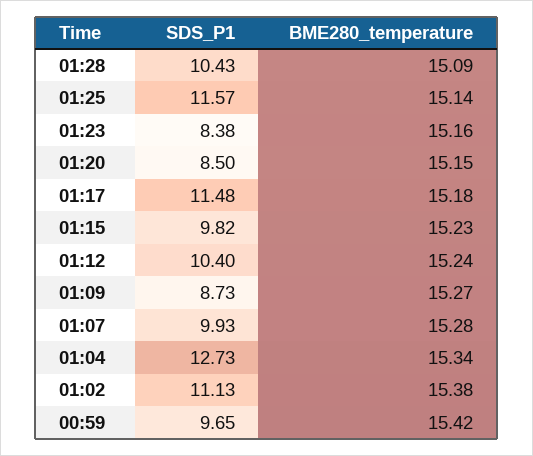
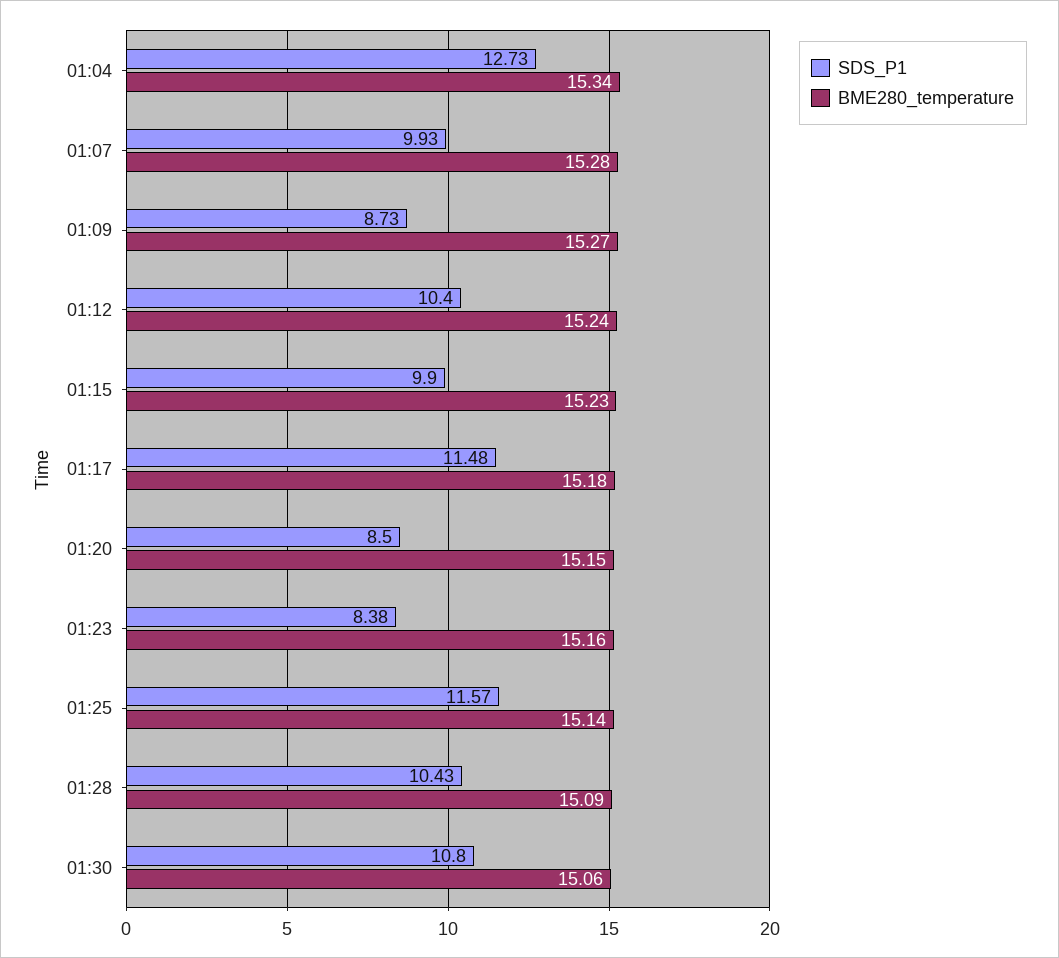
SDS_P1, 01:15: 9.82 -> 9.9
SDS_P1, 01:02: 11.13 -> none
BME280_temperature, 01:02: 15.38 -> none
SDS_P1, 00:59: 9.65 -> none
BME280_temperature, 00:59: 15.42 -> none
SDS_P1, 01:30: none -> 10.8
BME280_temperature, 01:30: none -> 15.06

